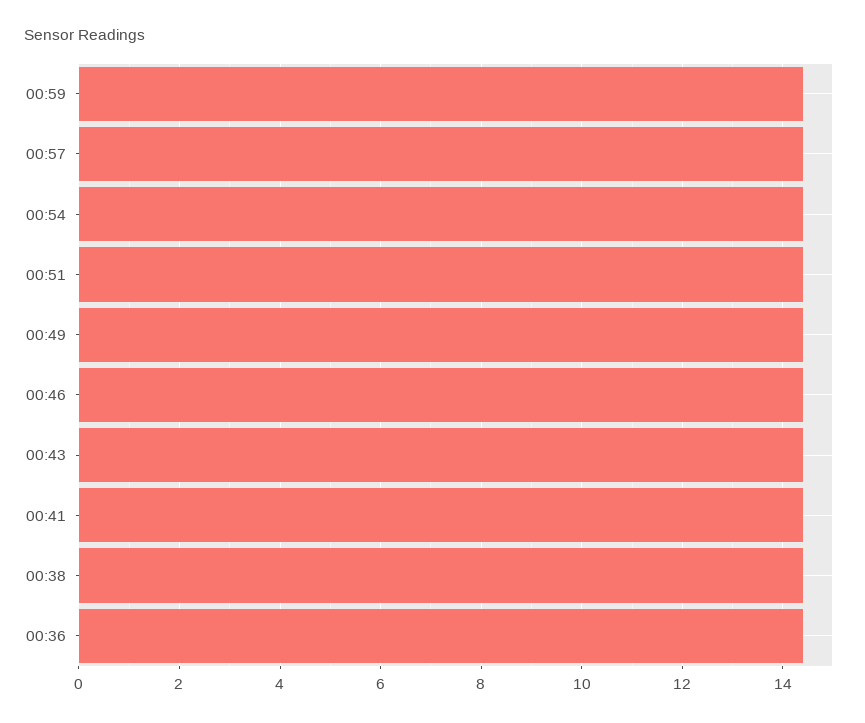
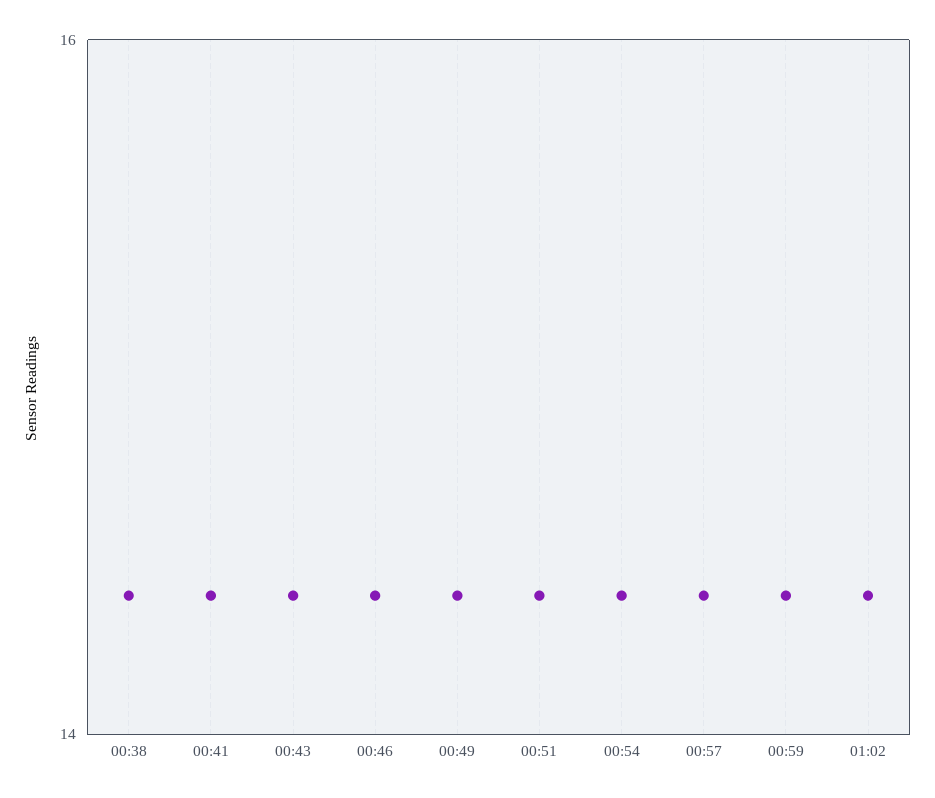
00:36: 14.5 -> none
01:02: none -> 14.5

